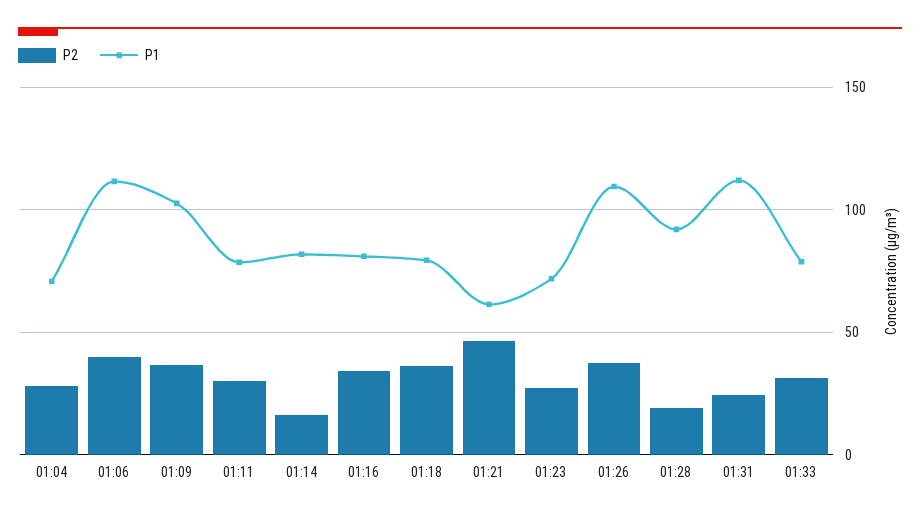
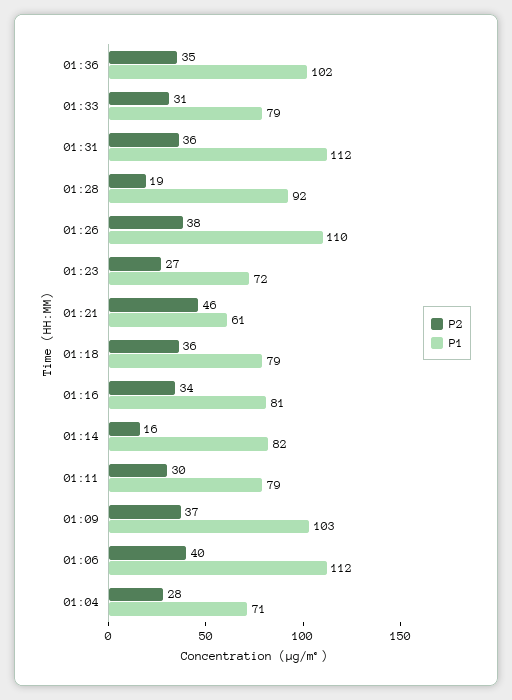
P2, 01:31: 25 -> 36
P2, 01:36: none -> 35
P1, 01:36: none -> 102

